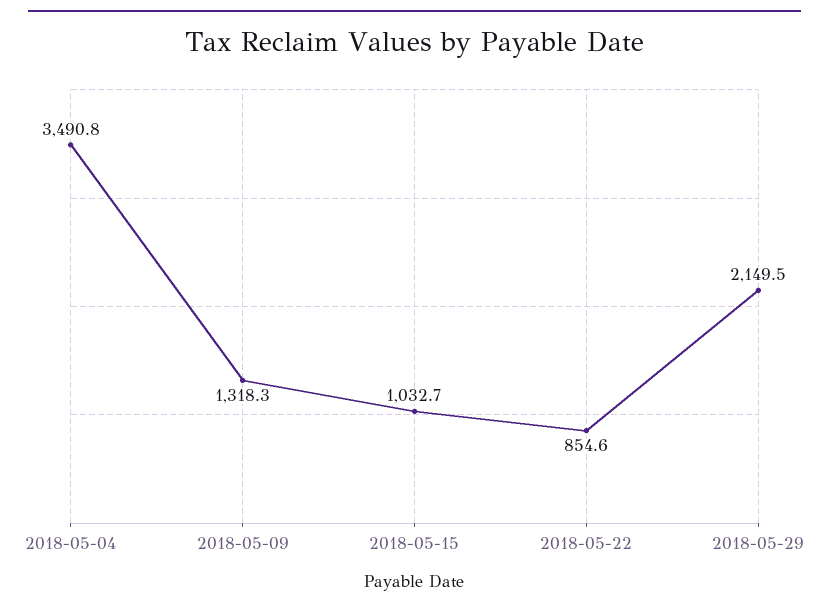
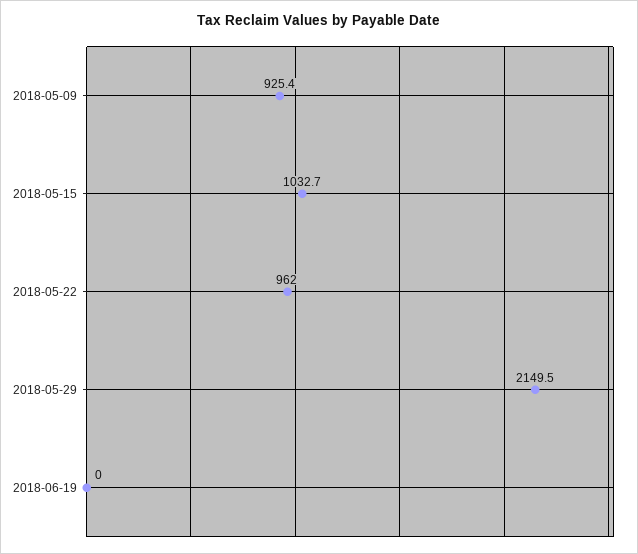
2018-05-04: 3490.8 -> none
2018-05-09: 1318.3 -> 925.4
2018-05-22: 854.6 -> 962
2018-06-19: none -> 0

